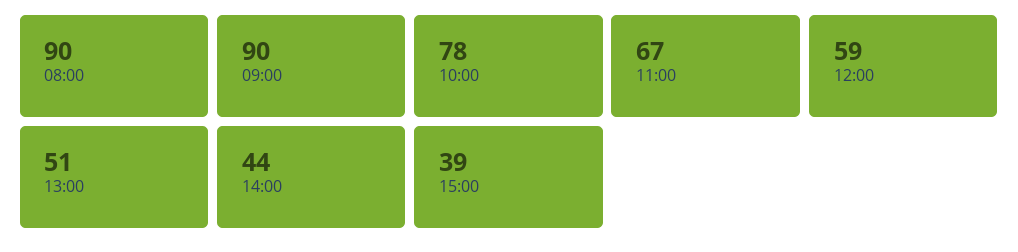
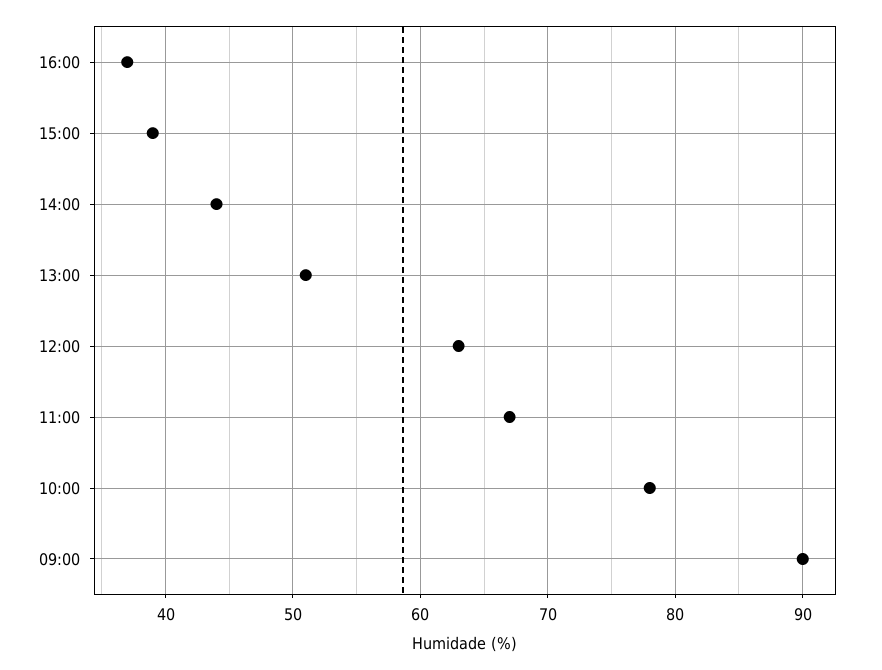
08:00: 90 -> none
12:00: 59 -> 63
16:00: none -> 37

